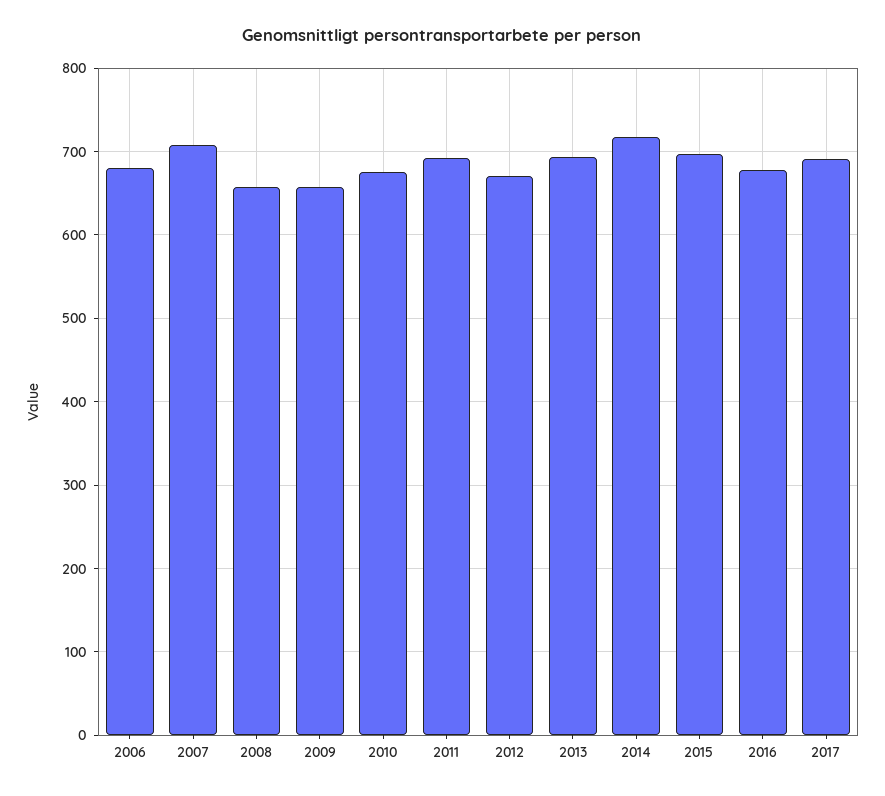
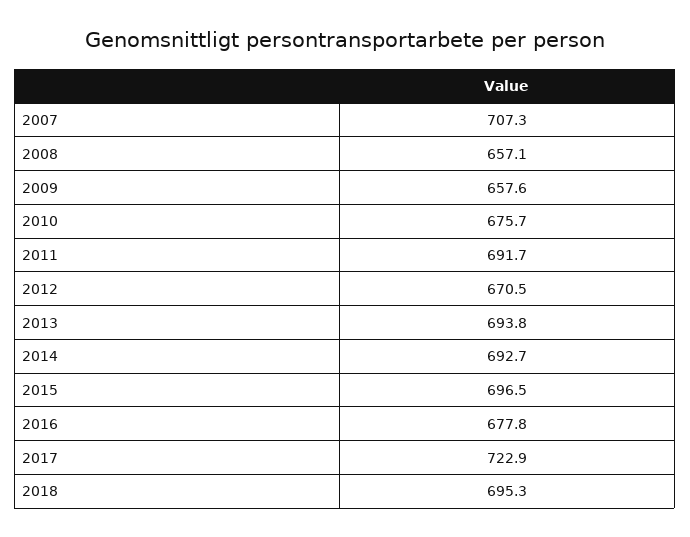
2006: 680 -> none
2014: 720 -> 692.7
2017: 690 -> 722.9
2018: none -> 695.3

